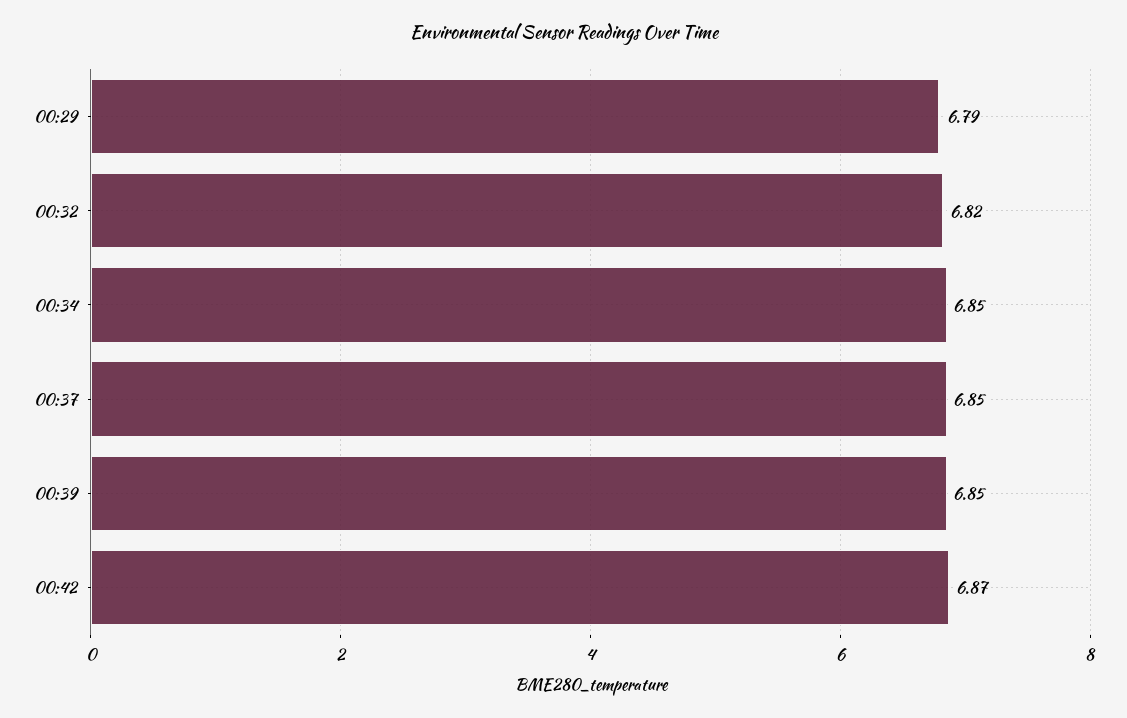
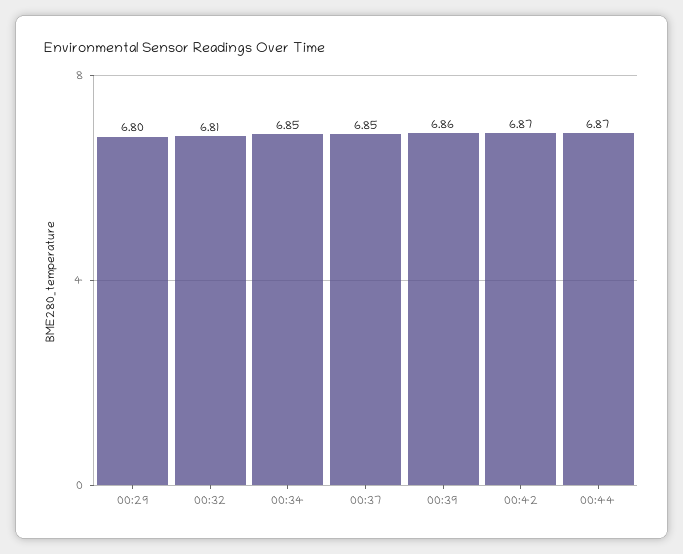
00:29: 6.79 -> 6.8
00:32: 6.82 -> 6.81
00:39: 6.85 -> 6.86
00:44: none -> 6.87

